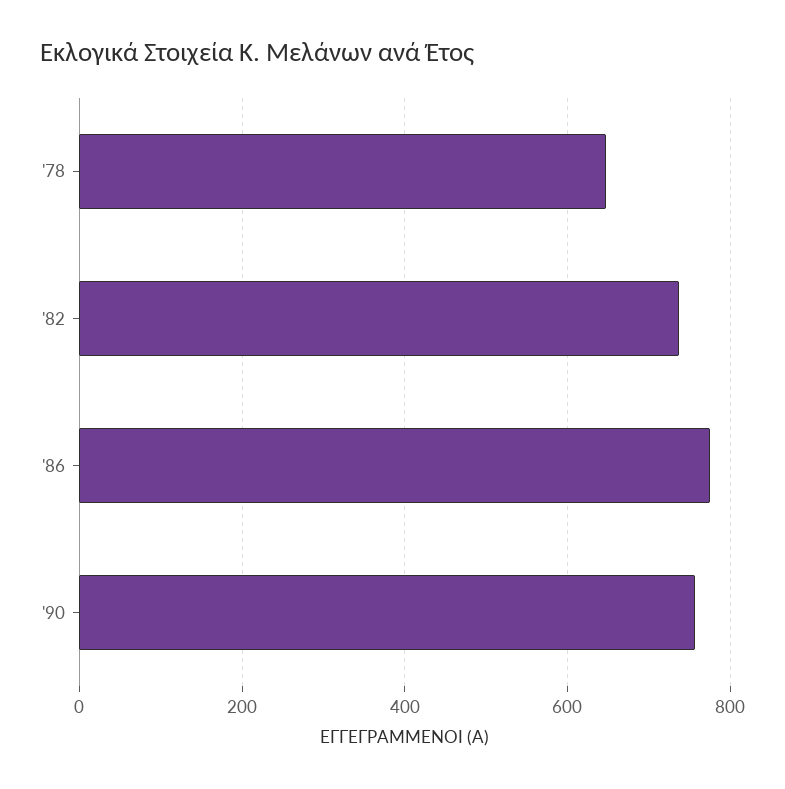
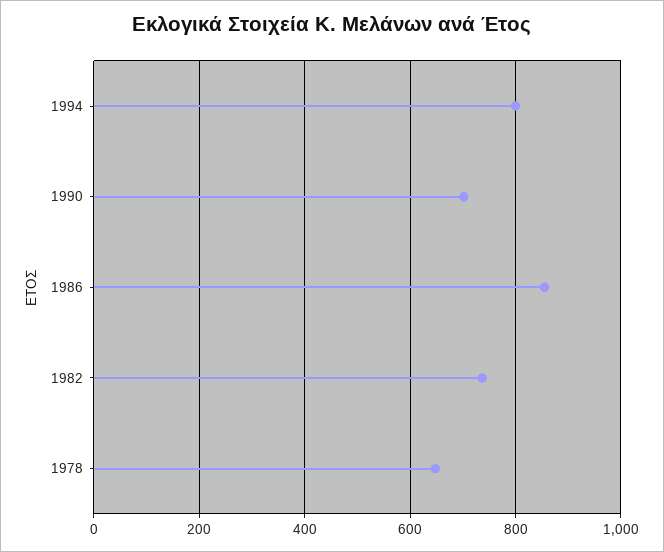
'86: 780 -> 860
'90: 760 -> 700
1994: none -> 800

